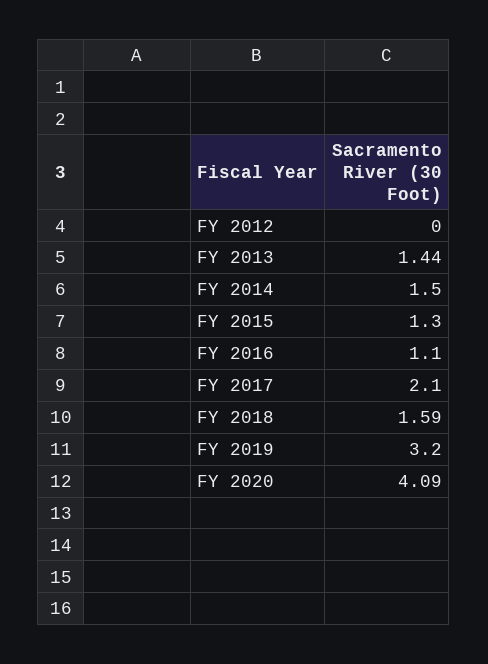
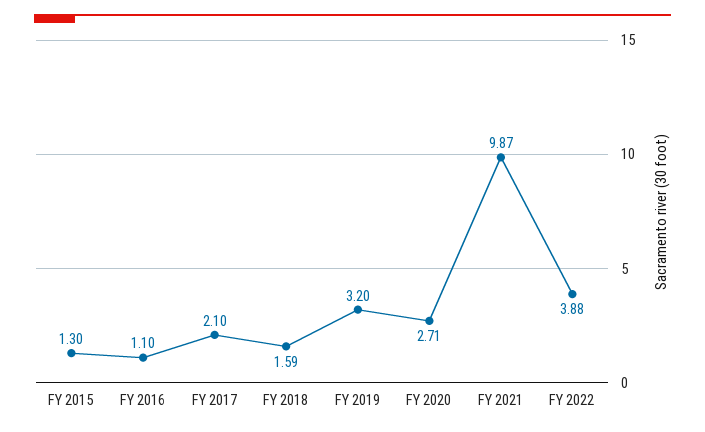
FY 2012: 0 -> none
FY 2013: 1.44 -> none
FY 2014: 1.5 -> none
FY 2020: 4.09 -> 2.71
FY 2021: none -> 9.87
FY 2022: none -> 3.88

